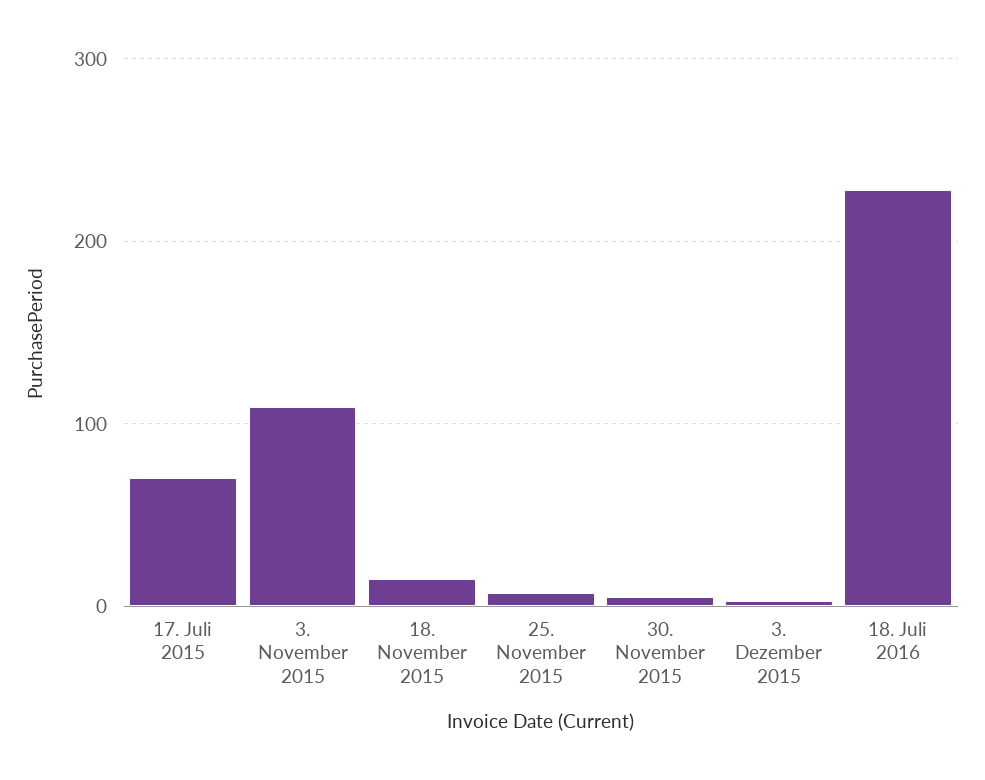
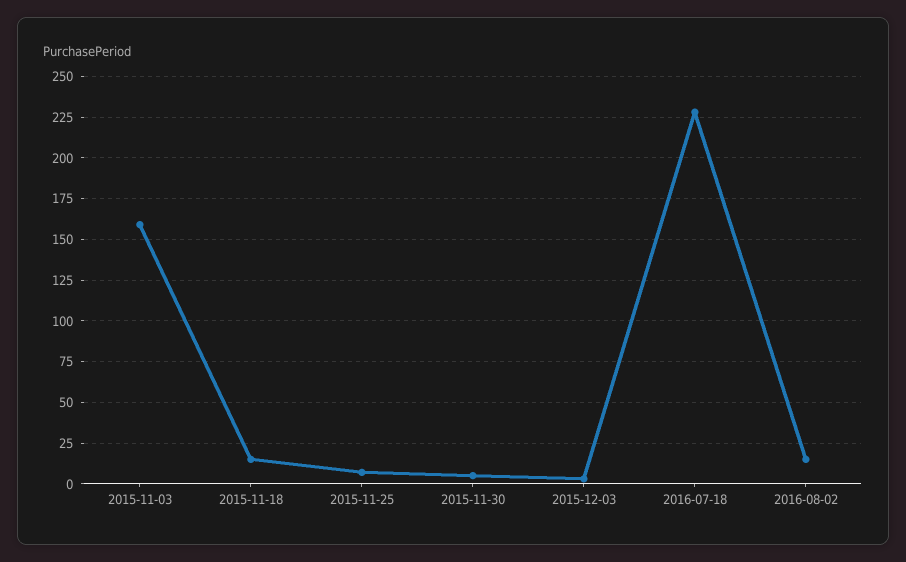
17. Juli 2015: 70 -> none
3. November 2015: 110 -> 160
2016-08-02: none -> 15

